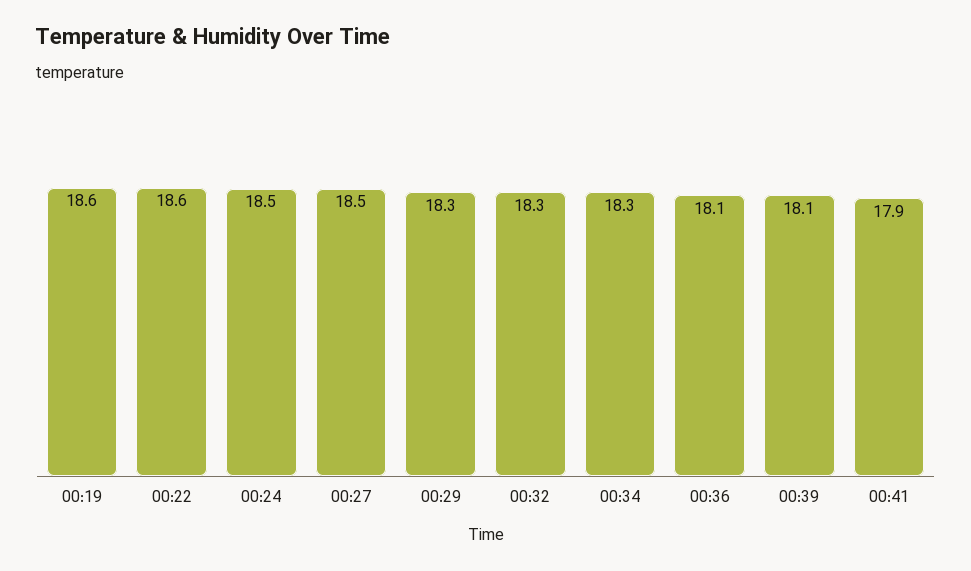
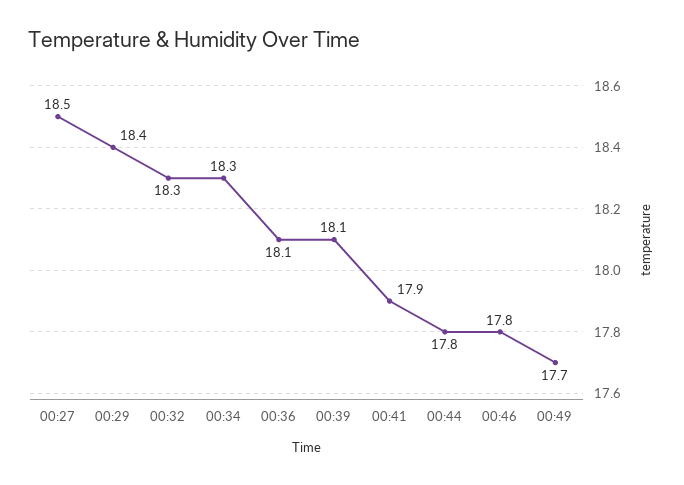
00:19: 18.6 -> none
00:22: 18.6 -> none
00:24: 18.5 -> none
00:29: 18.3 -> 18.4
00:44: none -> 17.8
00:46: none -> 17.8
00:49: none -> 17.7

